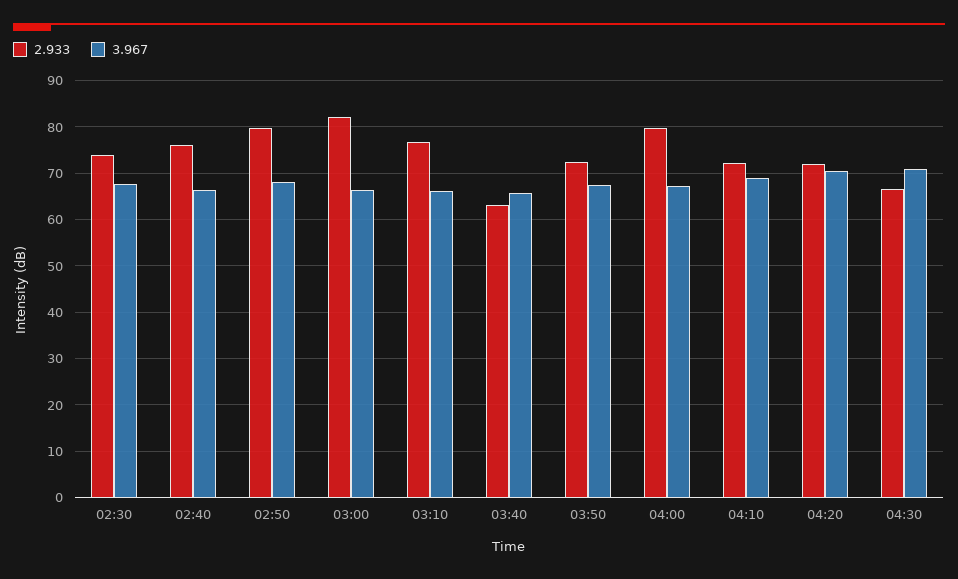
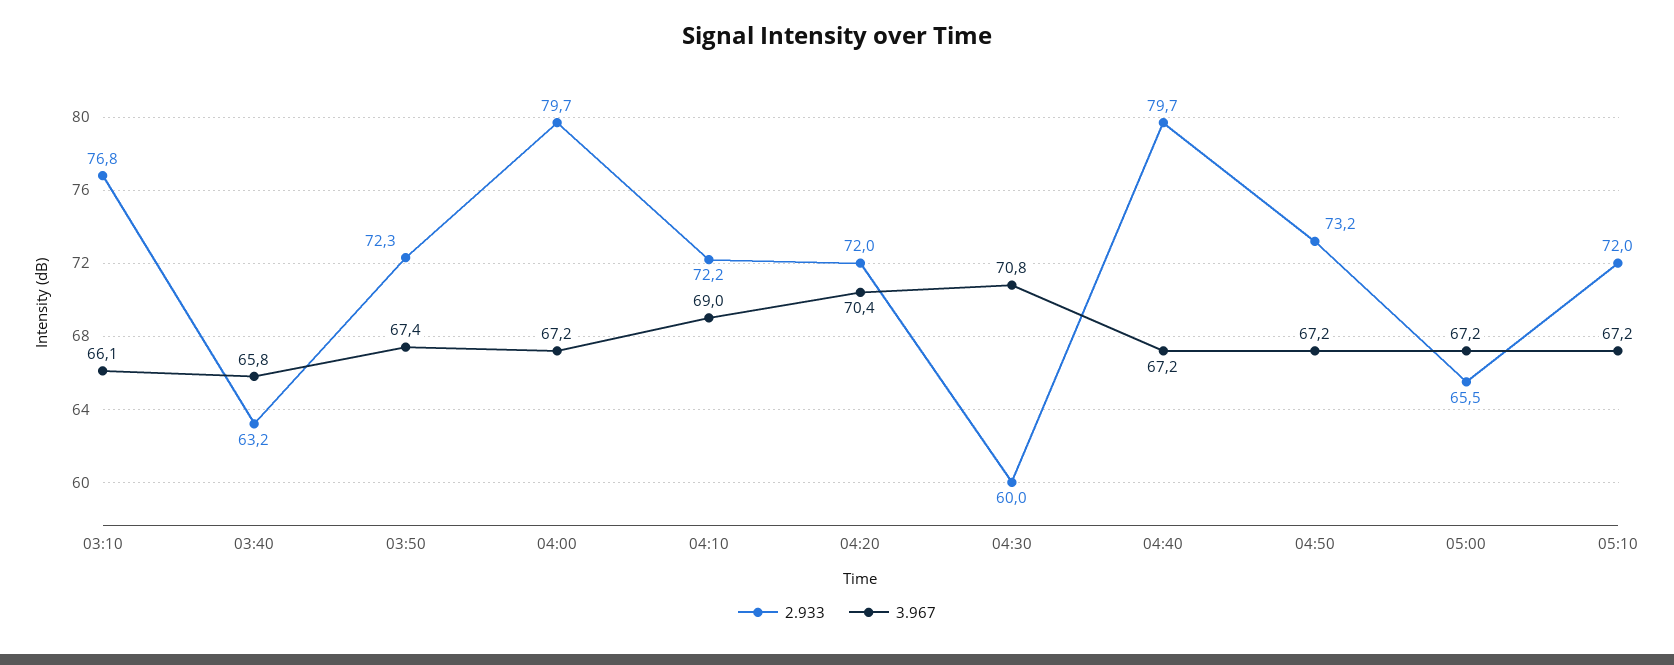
2.933, 02:30: 74 -> none
3.967, 02:30: 68 -> none
2.933, 02:40: 76 -> none
3.967, 02:40: 66 -> none
2.933, 02:50: 80 -> none
3.967, 02:50: 68 -> none
2.933, 03:00: 82 -> none
3.967, 03:00: 66 -> none
2.933, 04:30: 66 -> 60
2.933, 04:40: none -> 79.7
3.967, 04:40: none -> 67.2
2.933, 04:50: none -> 73.2
3.967, 04:50: none -> 67.2
2.933, 05:00: none -> 65.5
3.967, 05:00: none -> 67.2
2.933, 05:10: none -> 72
3.967, 05:10: none -> 67.2

